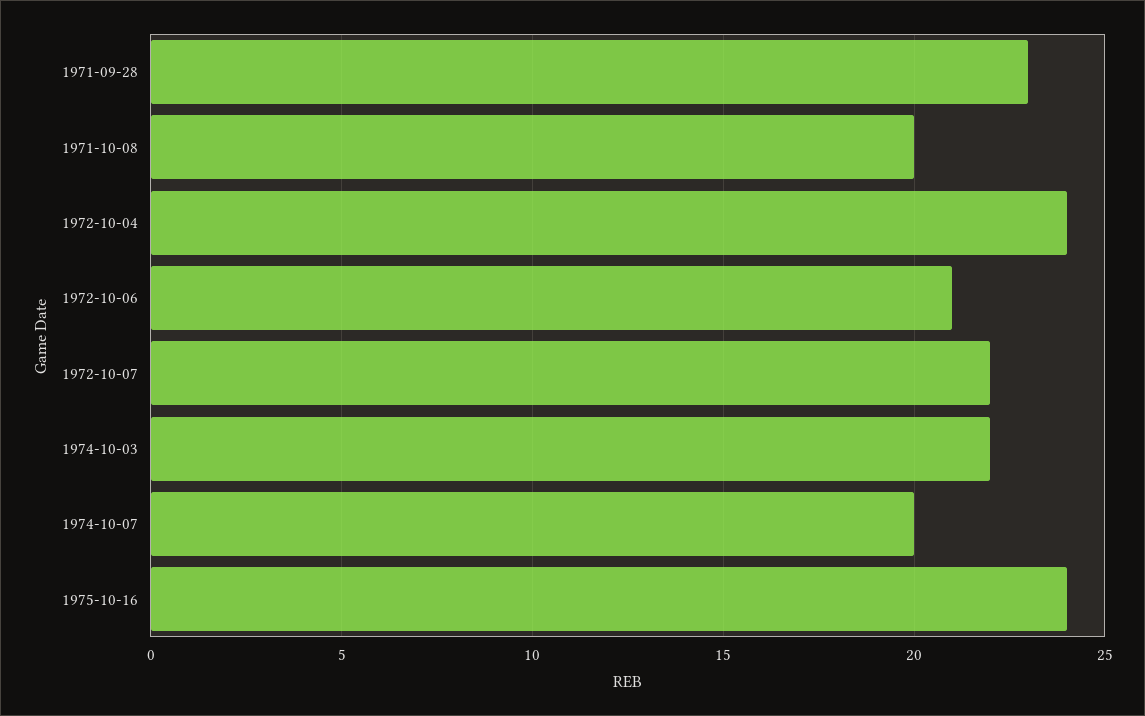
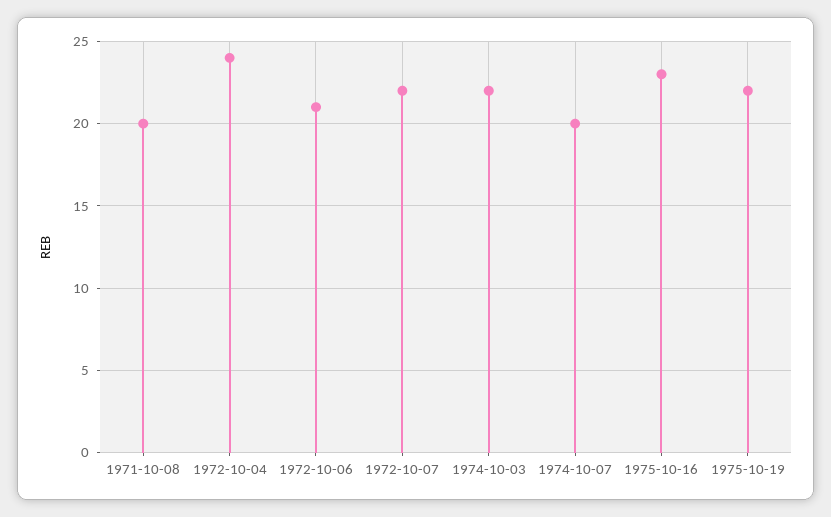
1971-09-28: 23 -> none
1975-10-16: 24 -> 23
1975-10-19: none -> 22

